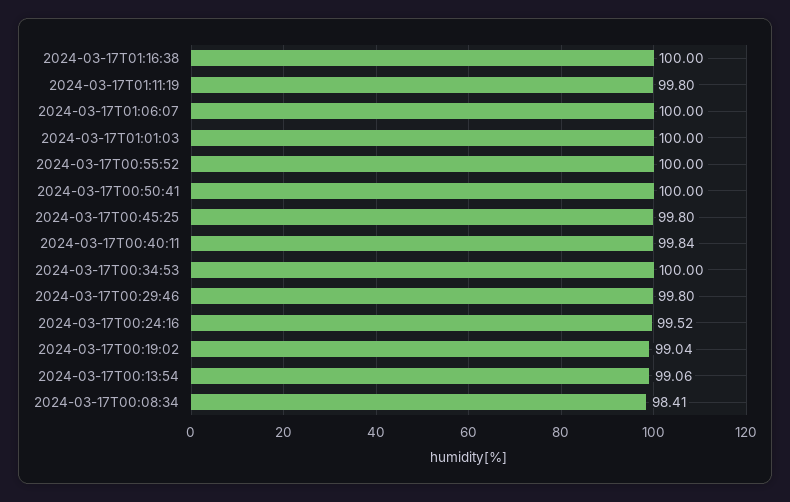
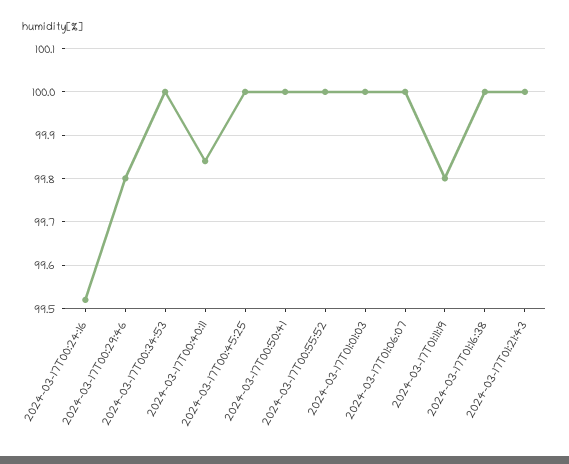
2024-03-17T00:45:25: 99.8 -> 100
2024-03-17T00:19:02: 99.04 -> none
2024-03-17T00:13:54: 99.06 -> none
2024-03-17T00:08:34: 98.41 -> none
2024-03-17T01:21:43: none -> 100

